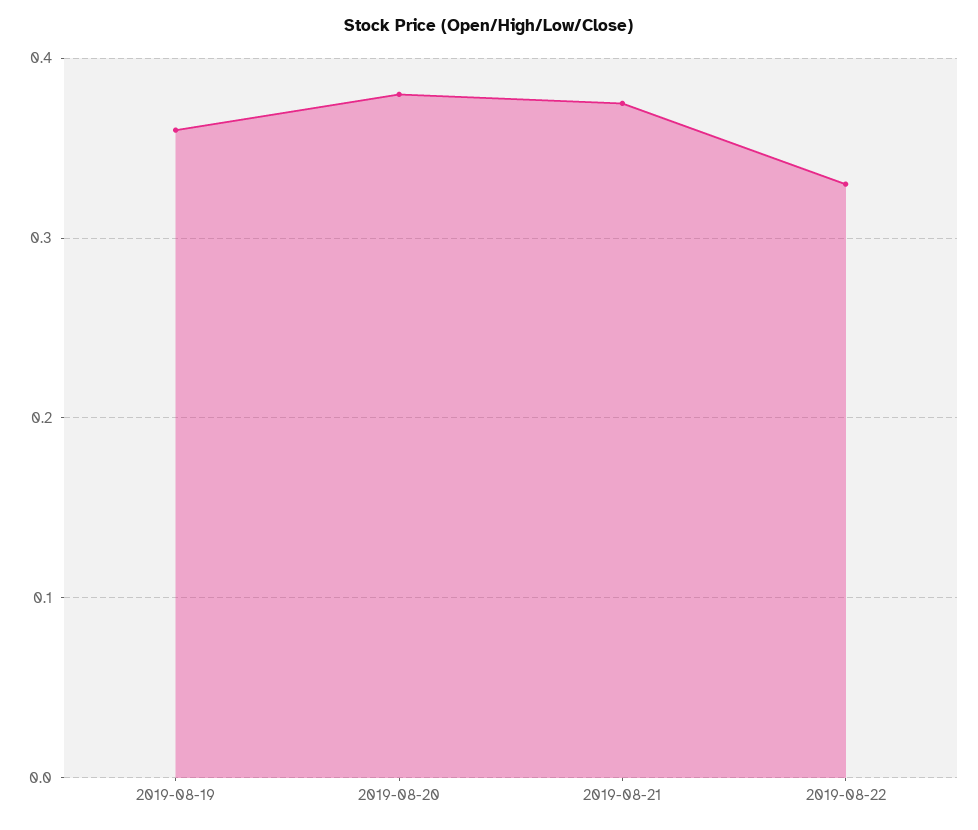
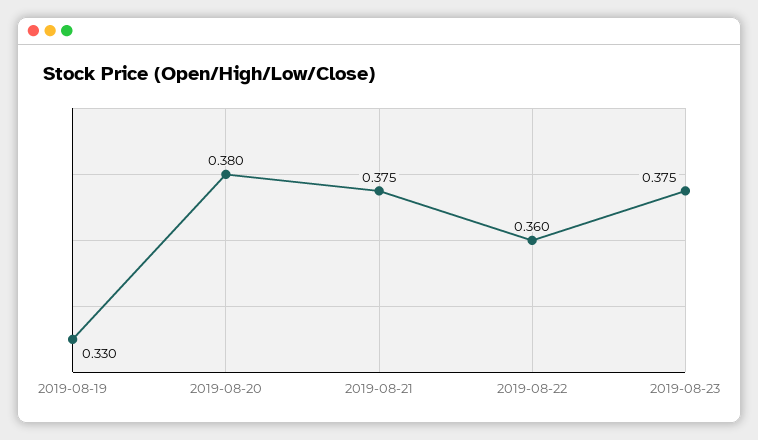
2019-08-19: 0.36 -> 0.33
2019-08-22: 0.33 -> 0.36
2019-08-23: none -> 0.375

